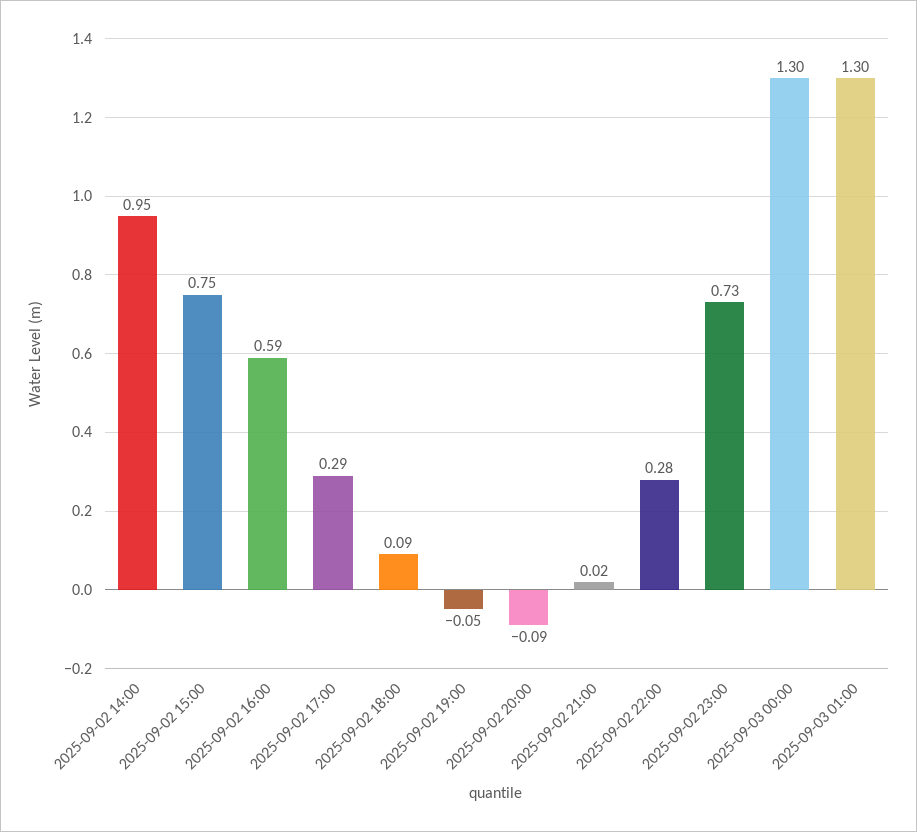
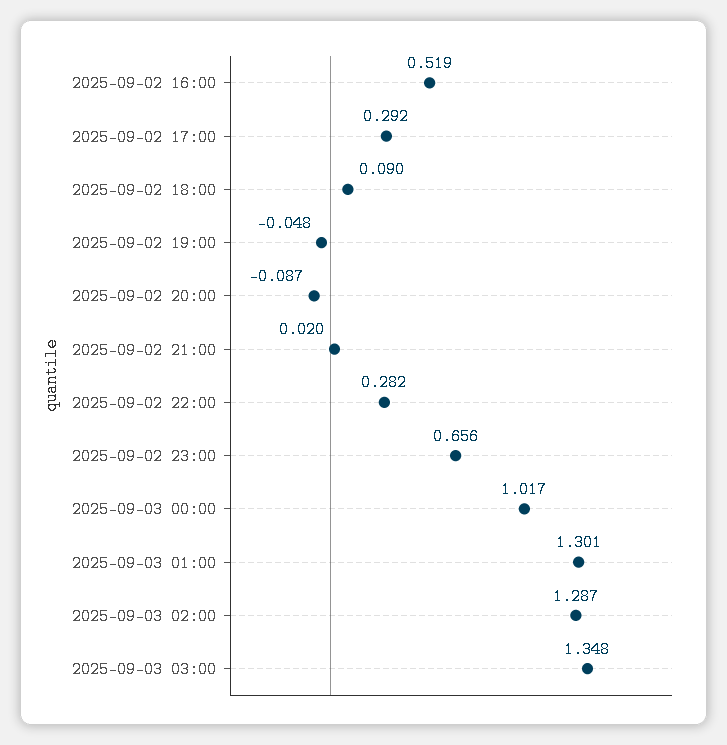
2025-09-02 14:00: 0.95 -> none
2025-09-02 15:00: 0.75 -> none
2025-09-02 16:00: 0.59 -> 0.519
2025-09-02 23:00: 0.73 -> 0.656
2025-09-03 00:00: 1.3 -> 1.017
2025-09-03 02:00: none -> 1.287
2025-09-03 03:00: none -> 1.348

